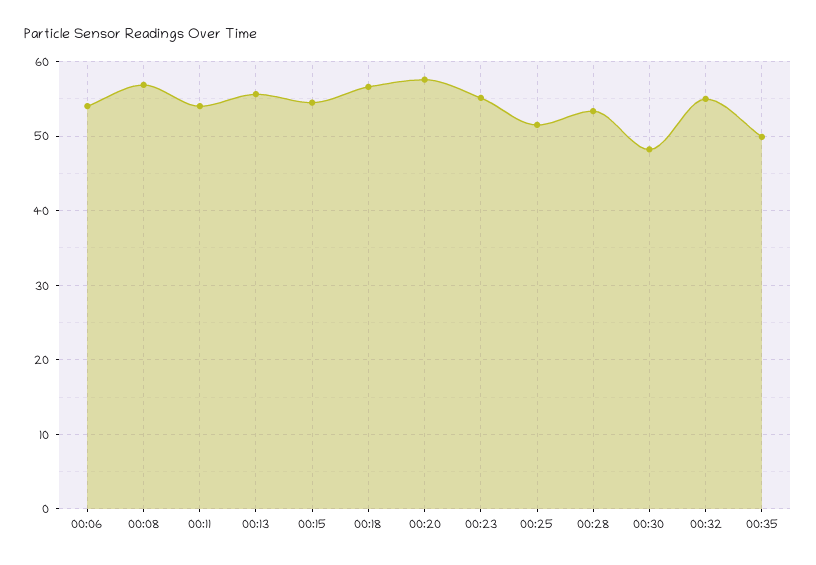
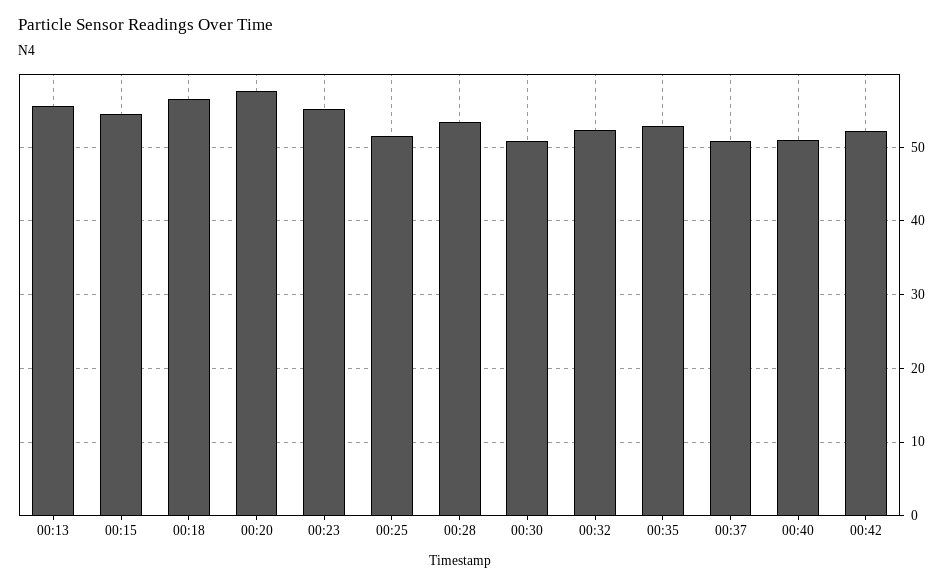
00:06: 54 -> none
00:08: 57 -> none
00:11: 54 -> none
00:30: 48 -> 51
00:32: 55 -> 52
00:35: 50 -> 53
00:37: none -> 51
00:40: none -> 51
00:42: none -> 52

